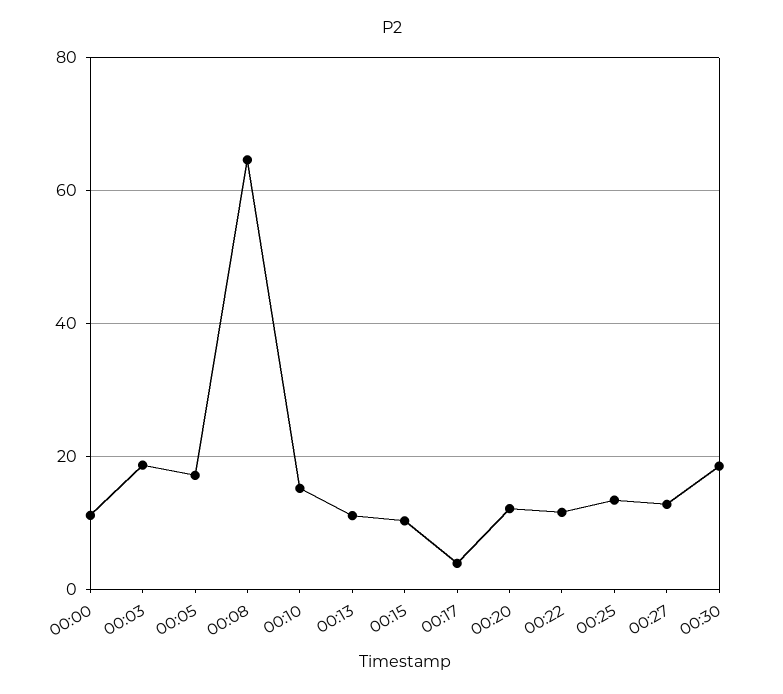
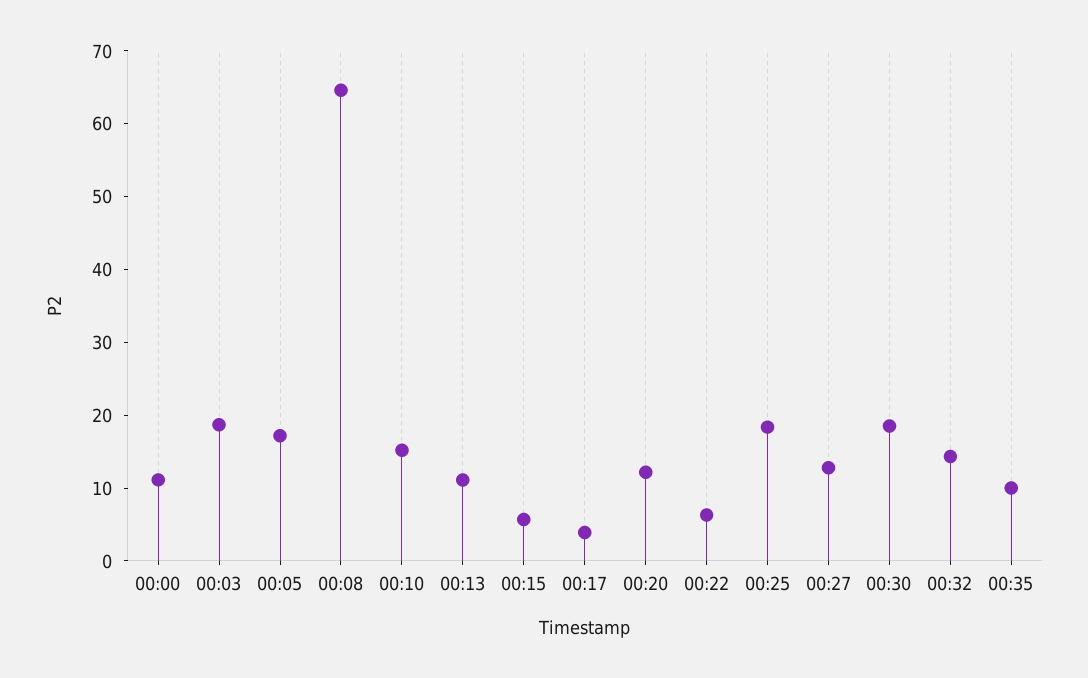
00:15: 10 -> 6
00:22: 12 -> 6
00:25: 14 -> 18
00:32: none -> 14
00:35: none -> 10

